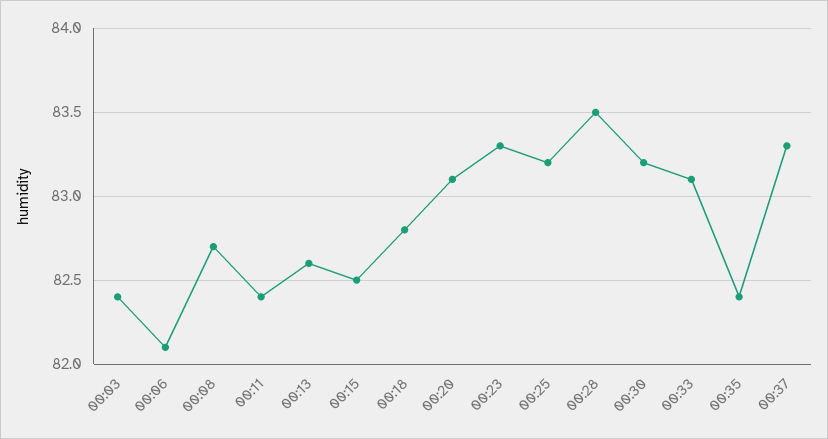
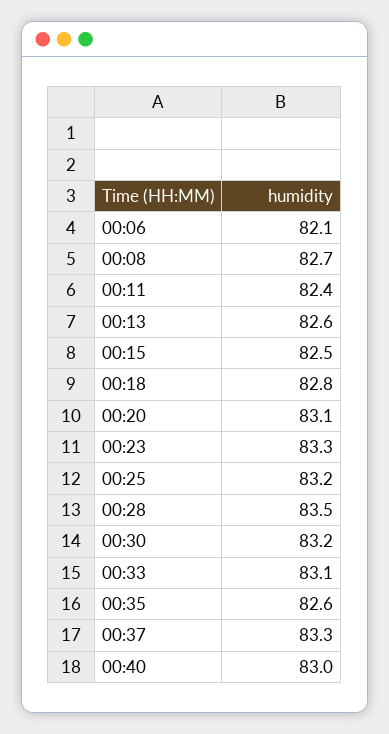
00:03: 82.4 -> none
00:35: 82.4 -> 82.6
00:40: none -> 83

